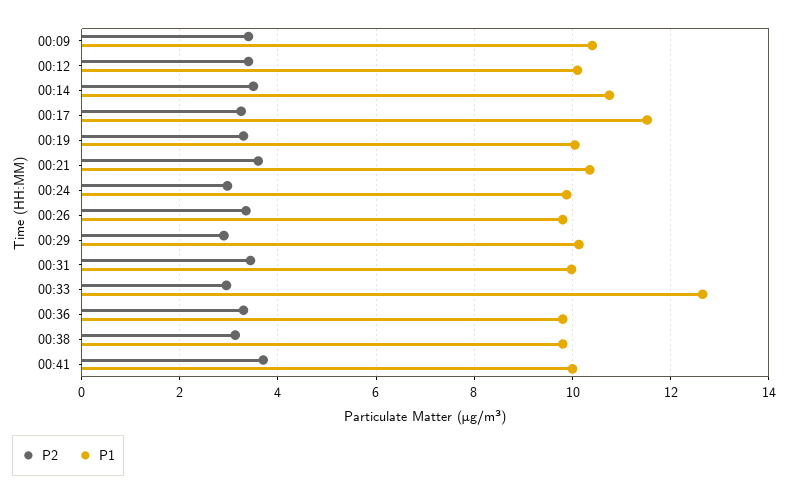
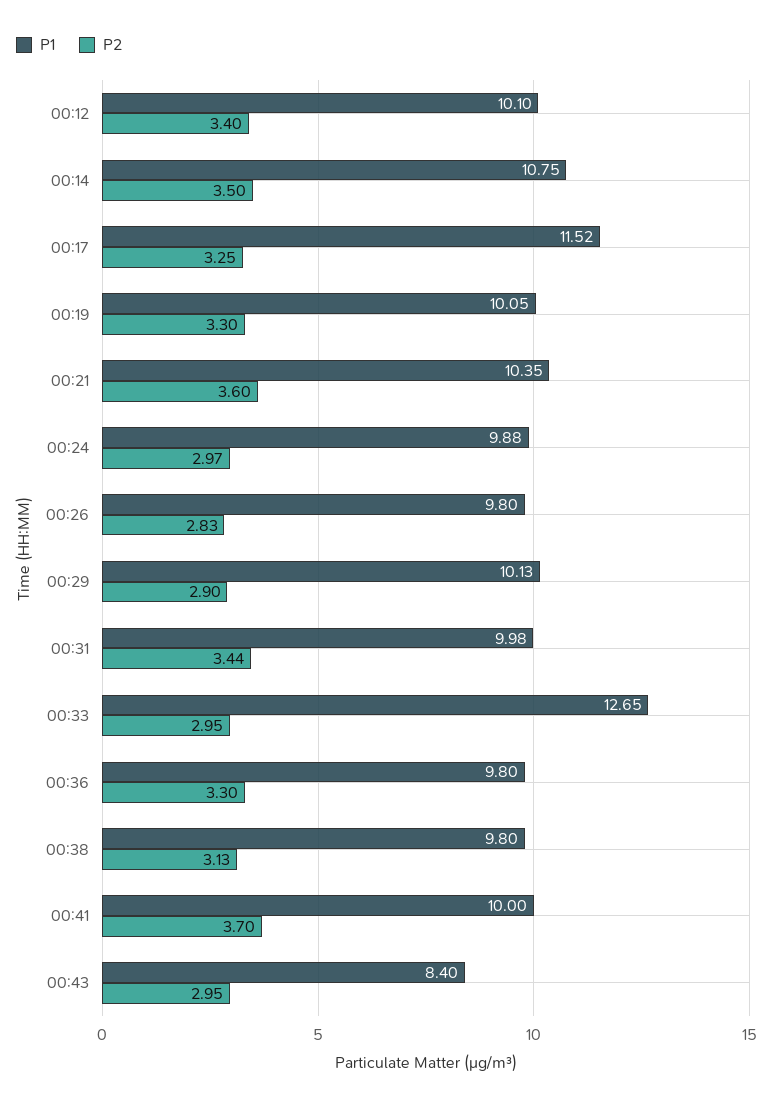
P2, 00:09: 3.4 -> none
P1, 00:09: 10.4 -> none
P2, 00:26: 3.4 -> 2.83
P1, 00:43: none -> 8.4
P2, 00:43: none -> 2.95

